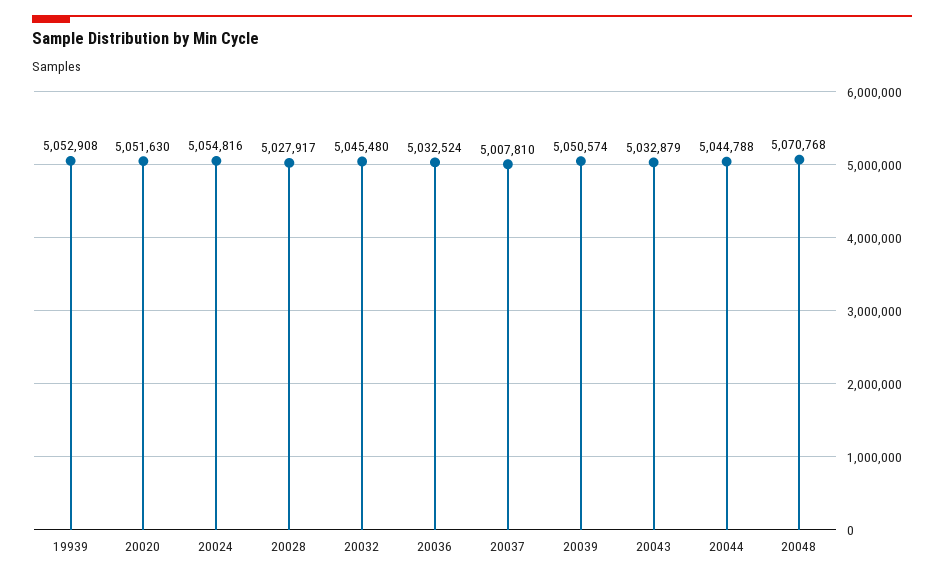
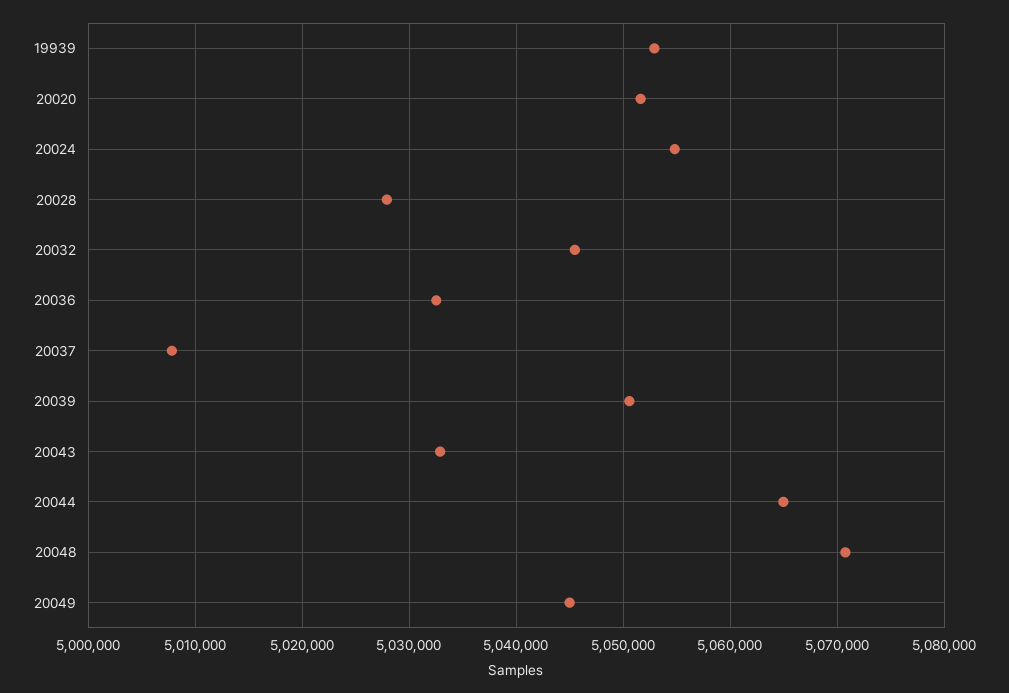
20044: 5044788 -> 5065000
20049: none -> 5045000

